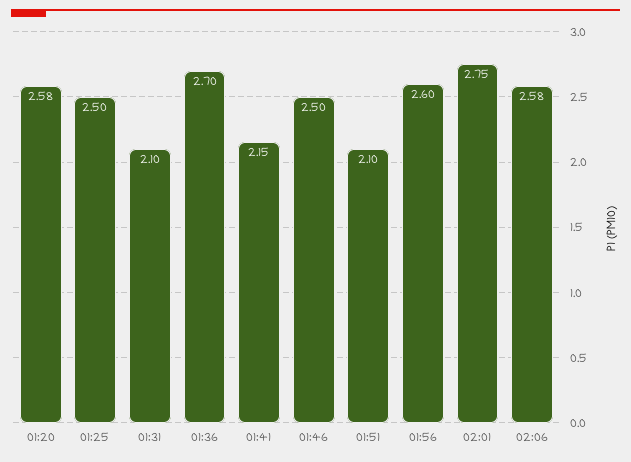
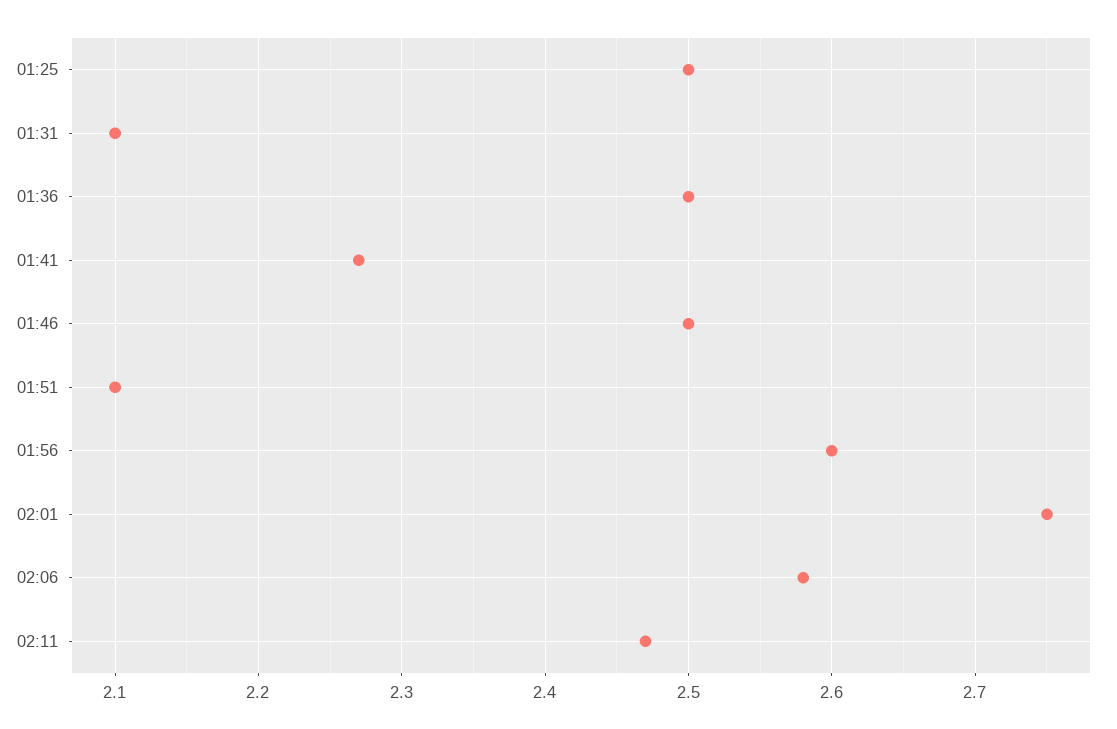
01:20: 2.58 -> none
01:36: 2.7 -> 2.5
01:41: 2.15 -> 2.27
02:11: none -> 2.47

